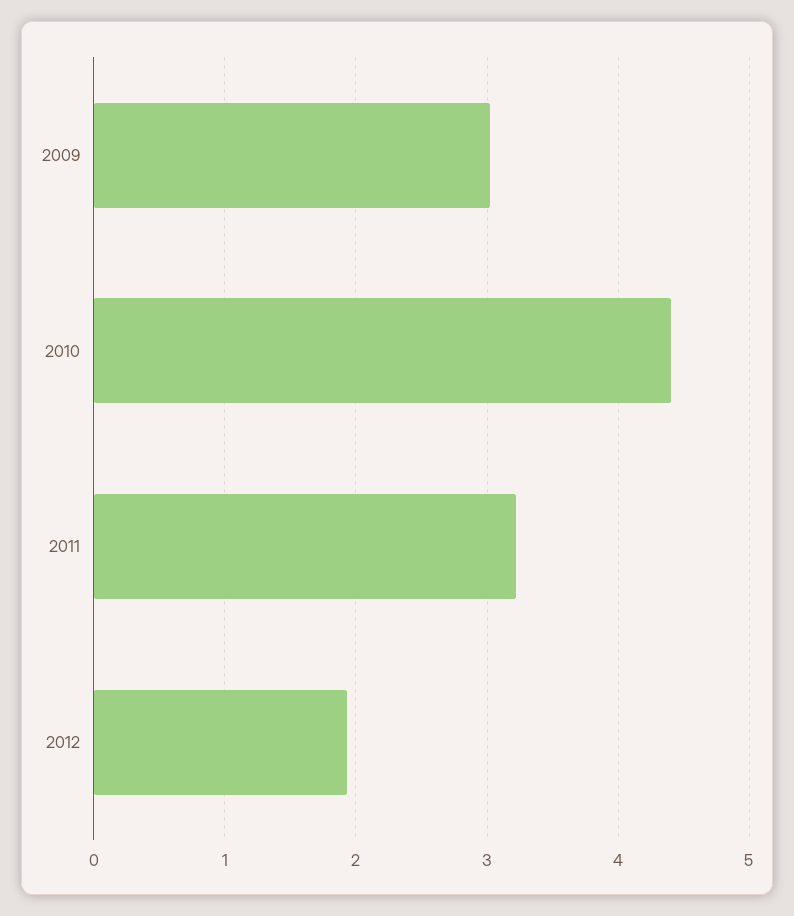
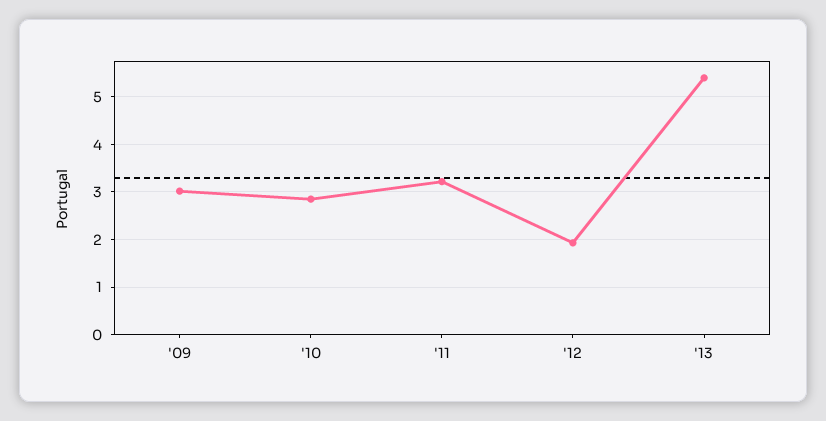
2010: 4.4 -> 2.8
'13: none -> 5.4

